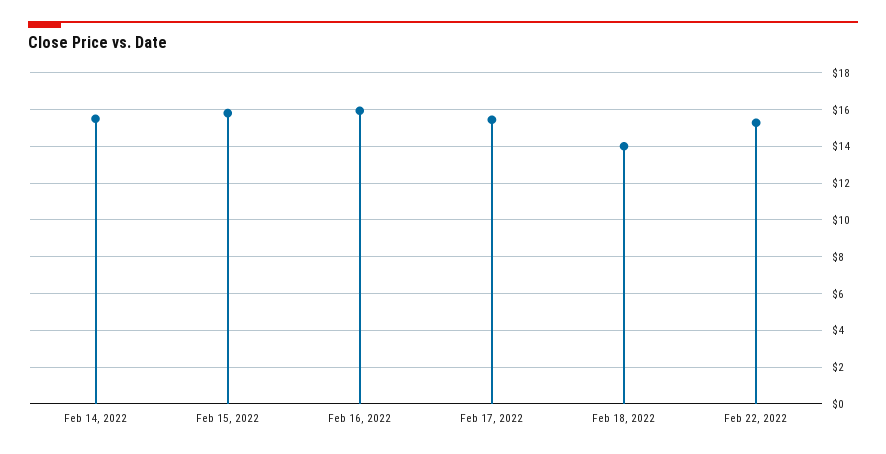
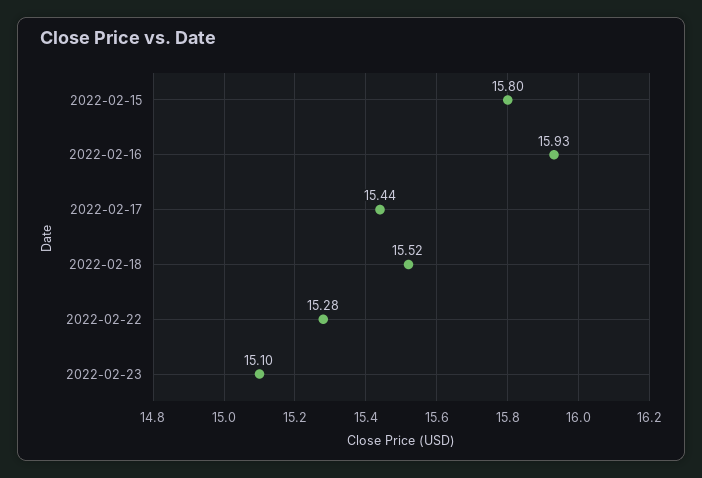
Feb 14, 2022: 15.5 -> none
Feb 18, 2022: 14 -> 15.52
2022-02-23: none -> 15.1

